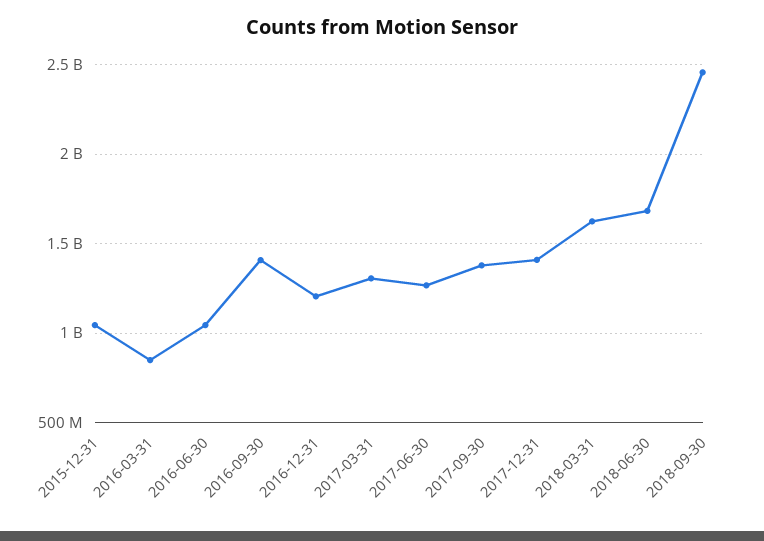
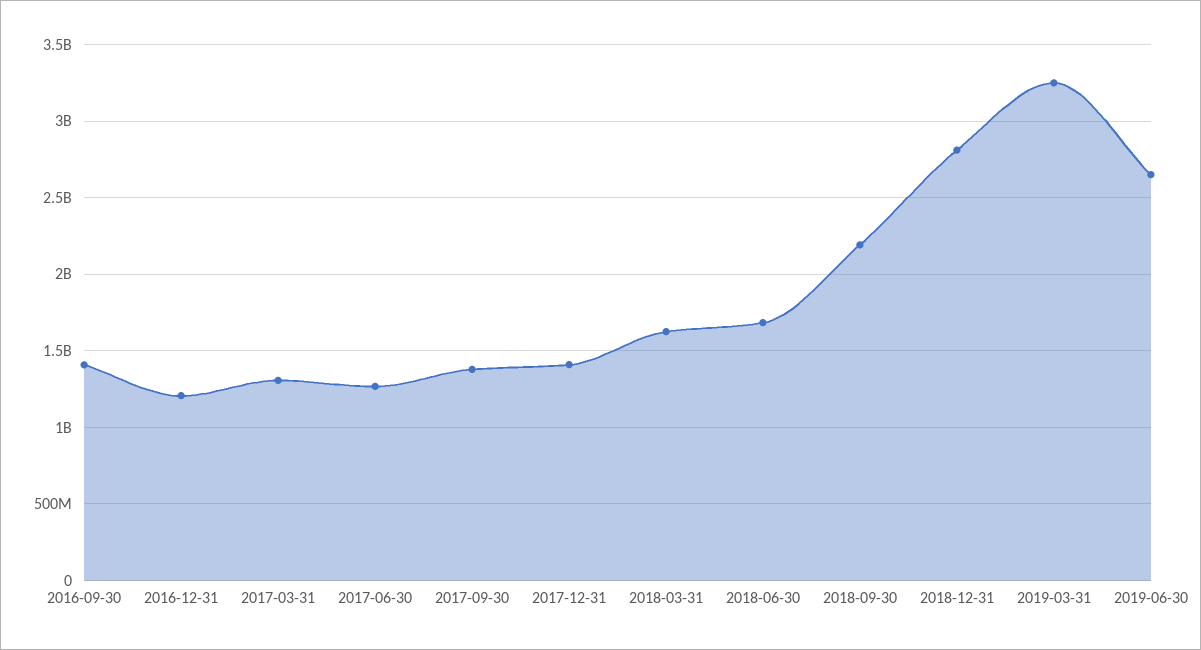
2015-12-31: 1050000000 -> none
2016-03-31: 850000000 -> none
2016-06-30: 1050000000 -> none
2018-09-30: 2450000000 -> 2200000000
2018-12-31: none -> 2800000000
2019-03-31: none -> 3250000000
2019-06-30: none -> 2650000000

